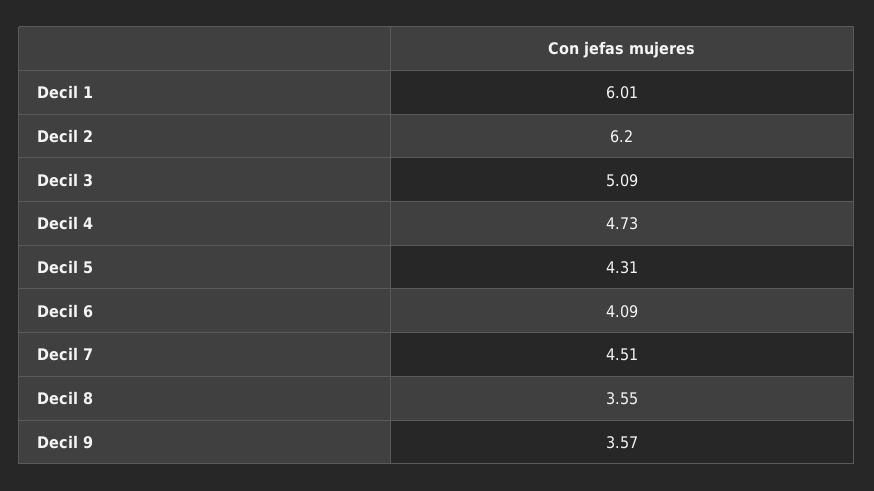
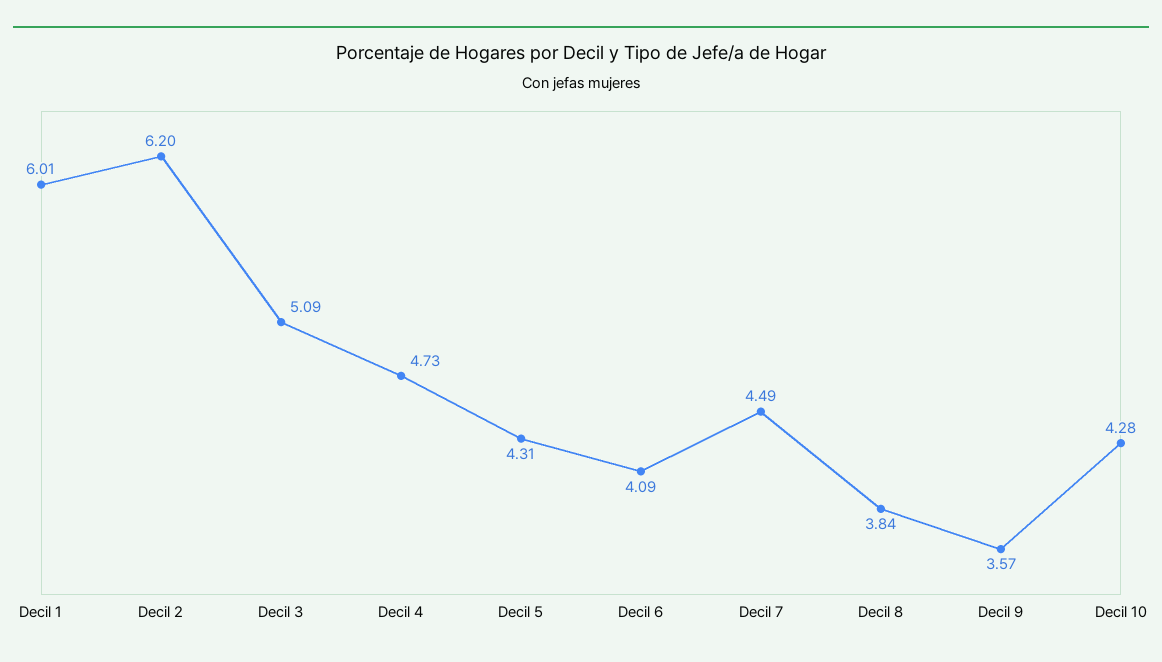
Decil 7: 4.51 -> 4.49
Decil 8: 3.55 -> 3.84
Decil 10: none -> 4.28

